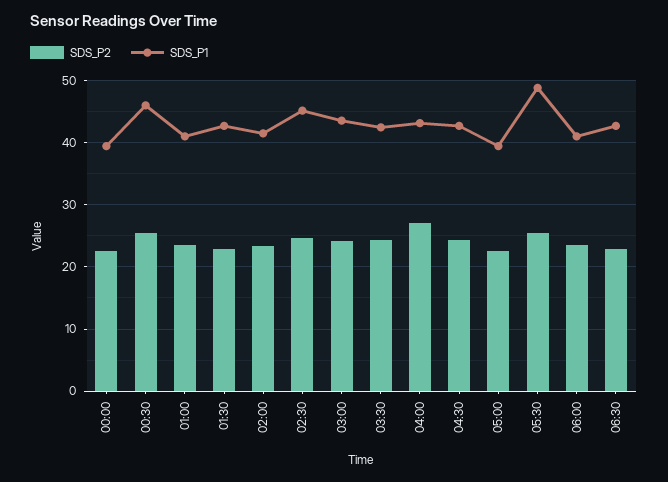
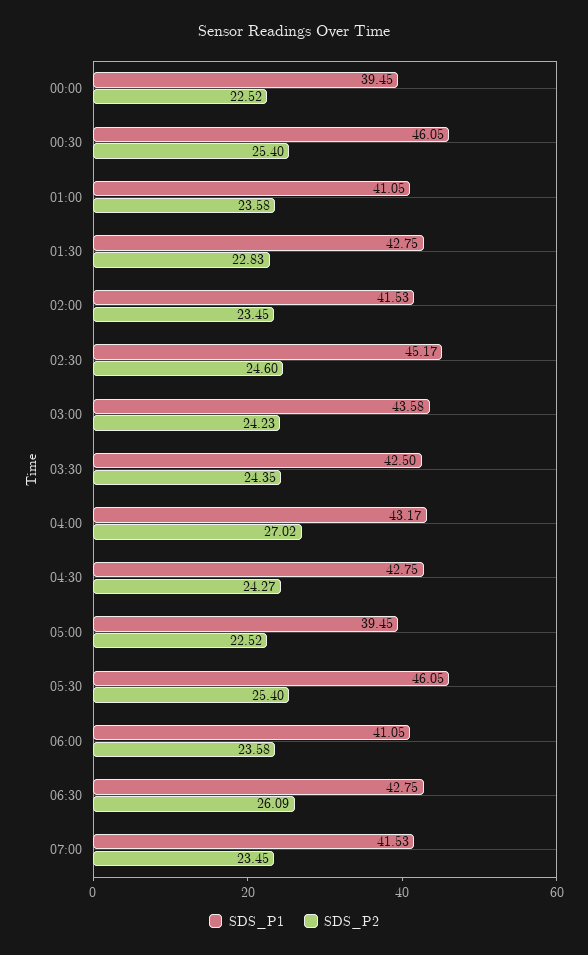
SDS_P1, 05:30: 49 -> 46.05
SDS_P2, 06:30: 23 -> 26.09
SDS_P1, 07:00: none -> 41.53
SDS_P2, 07:00: none -> 23.45

